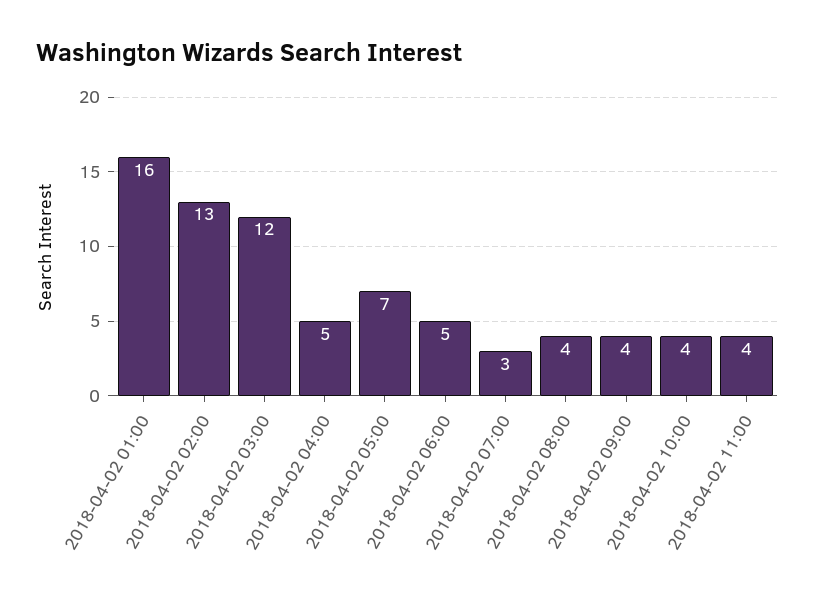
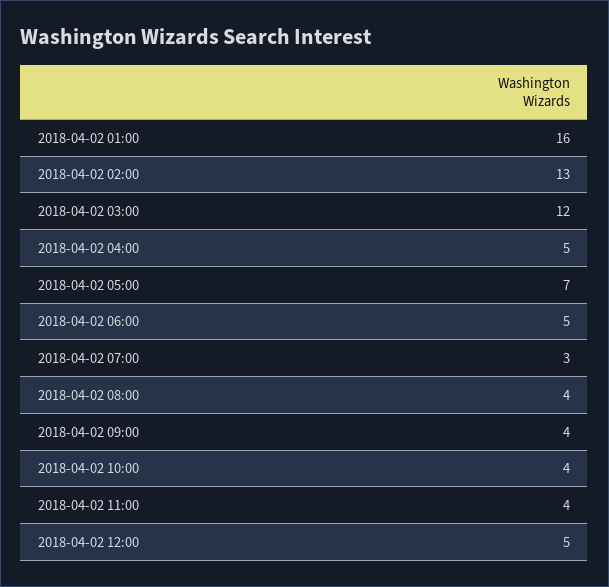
2018-04-02 12:00: none -> 5

